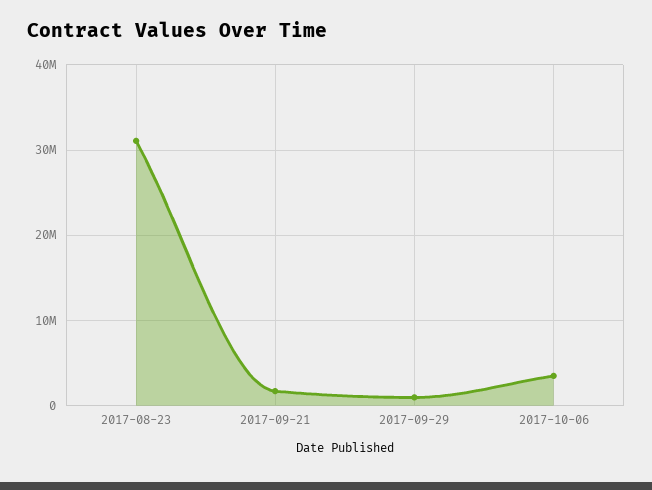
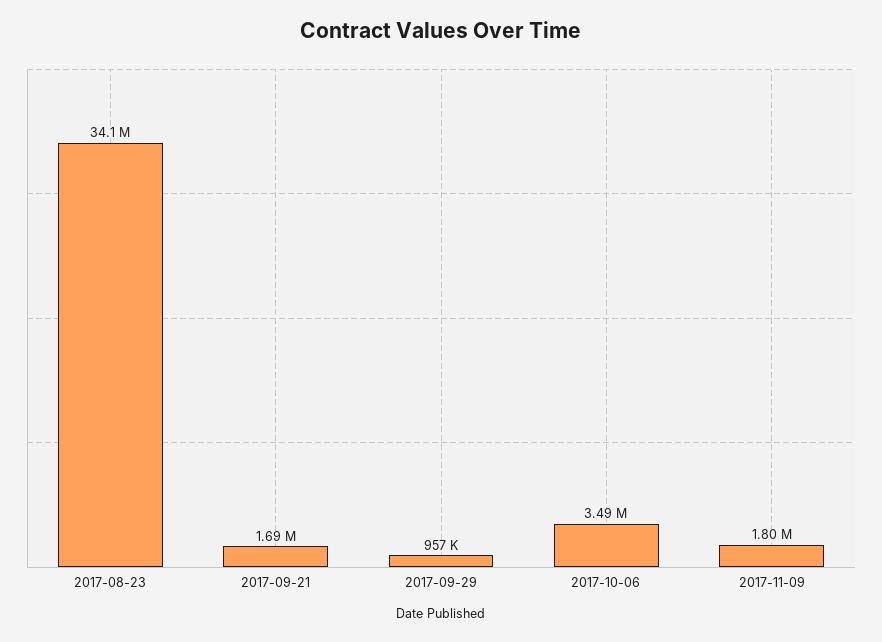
2017-08-23: 31000000 -> 34100000
2017-11-09: none -> 1800000

